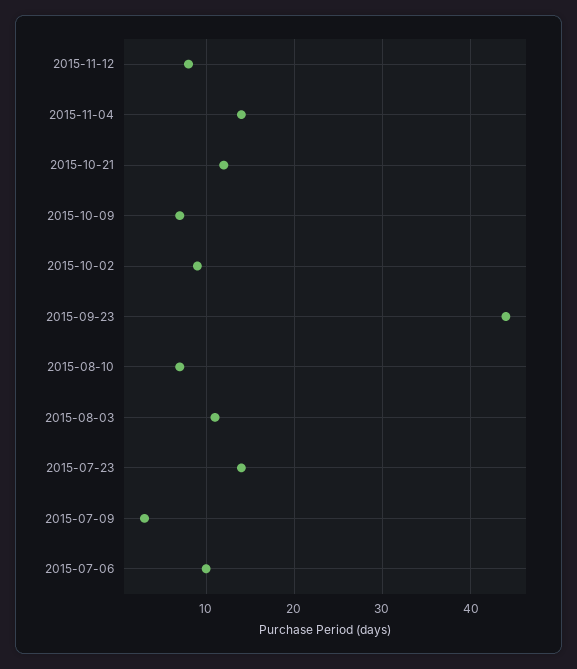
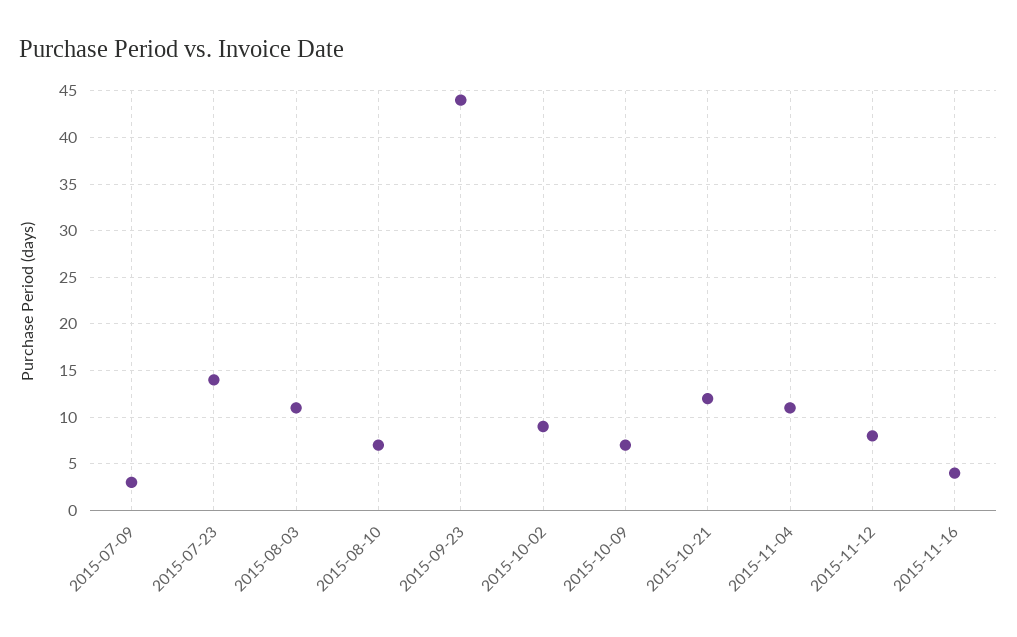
2015-11-04: 14 -> 11
2015-07-06: 10 -> none
2015-11-16: none -> 4

